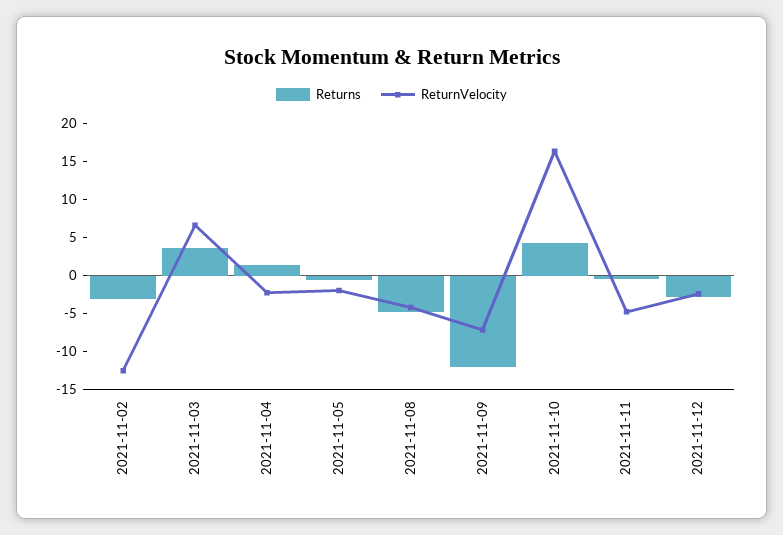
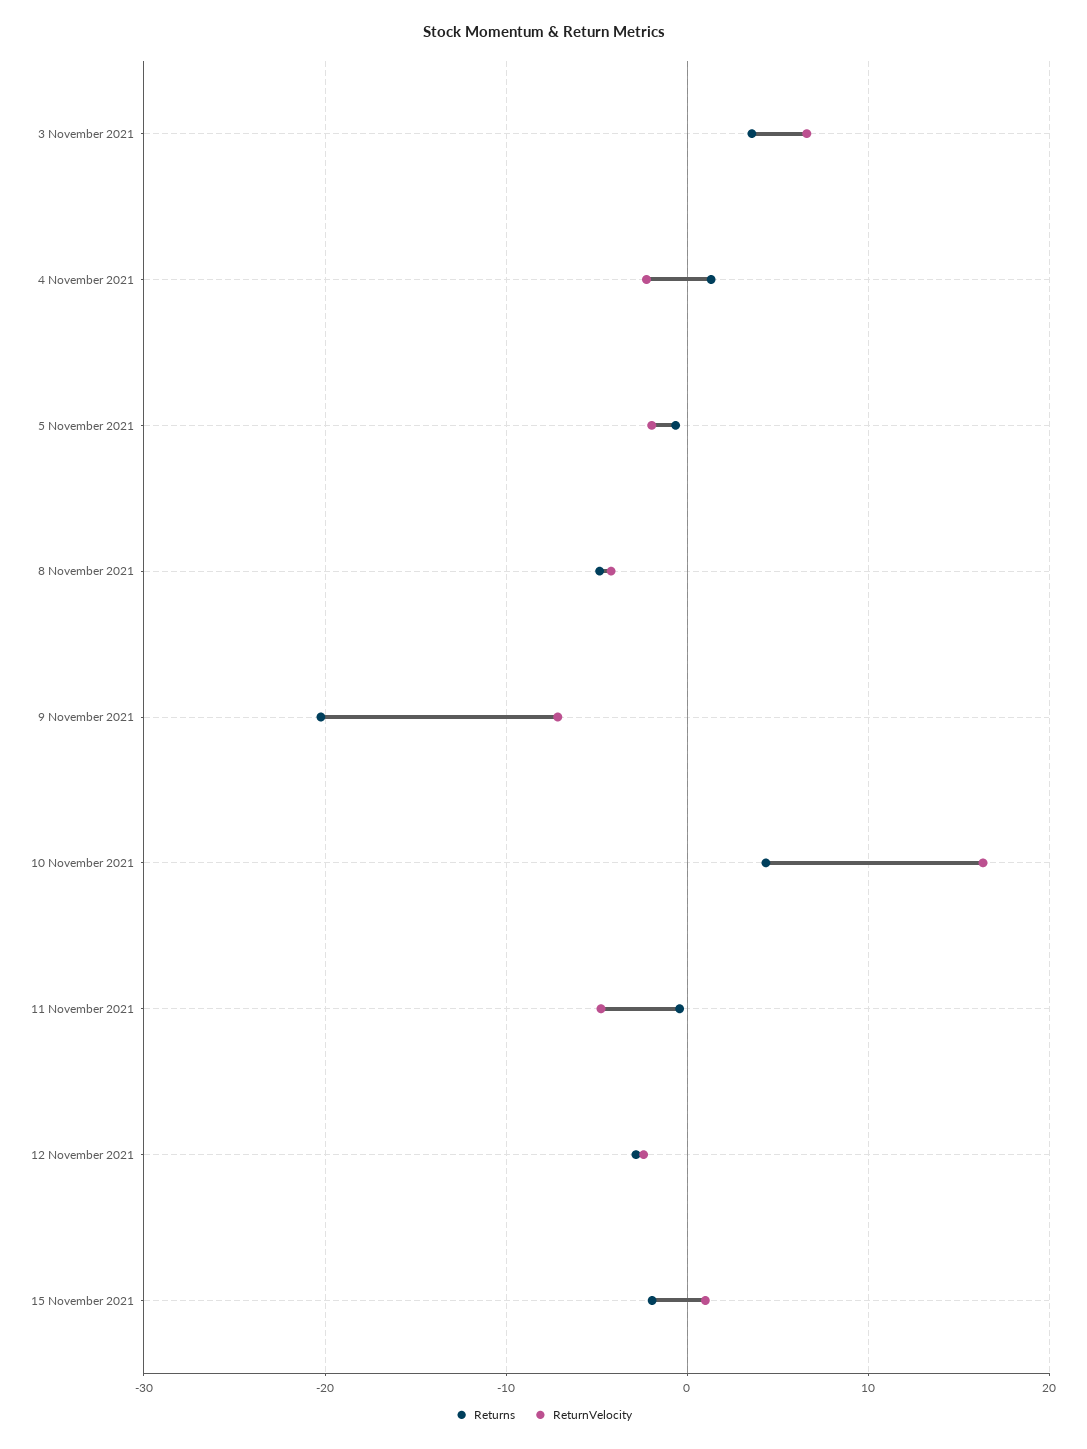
Returns, 2021-11-02: -2.5 -> none
ReturnVelocity, 2021-11-02: -12.5 -> none
Returns, 2021-11-09: -12.5 -> -20
Returns, 15 November 2021: none -> -2
ReturnVelocity, 15 November 2021: none -> 1

